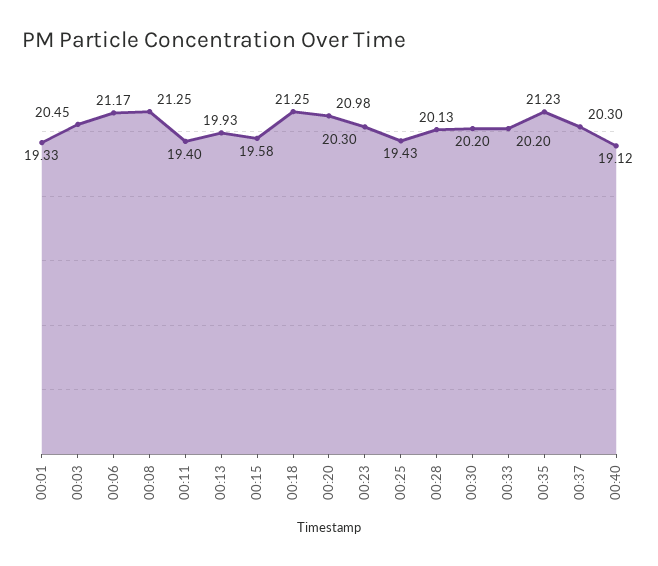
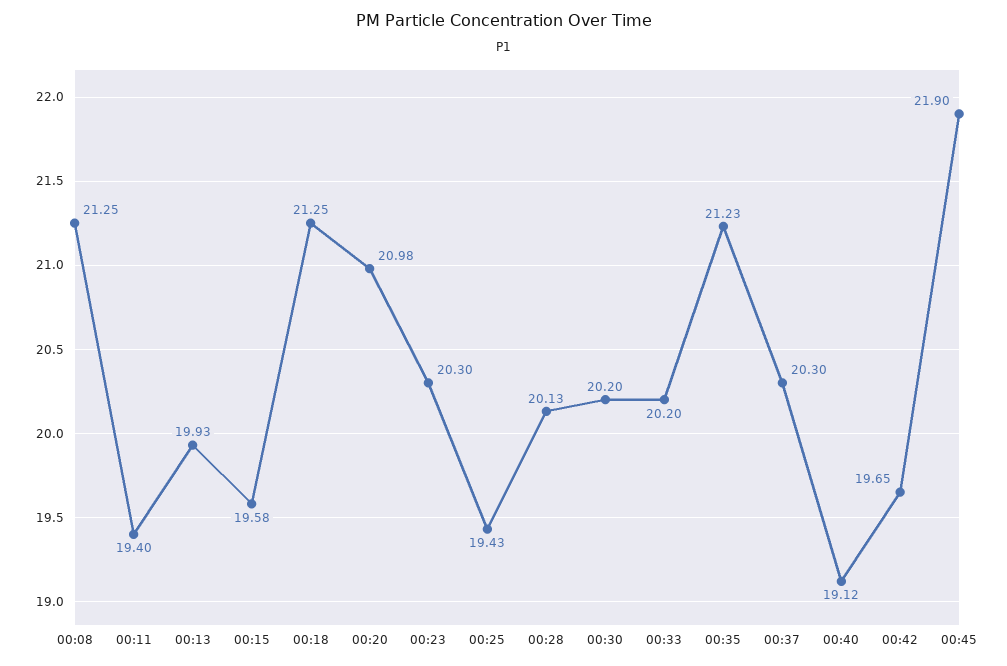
00:01: 19.33 -> none
00:03: 20.45 -> none
00:06: 21.17 -> none
00:42: none -> 19.65
00:45: none -> 21.9

